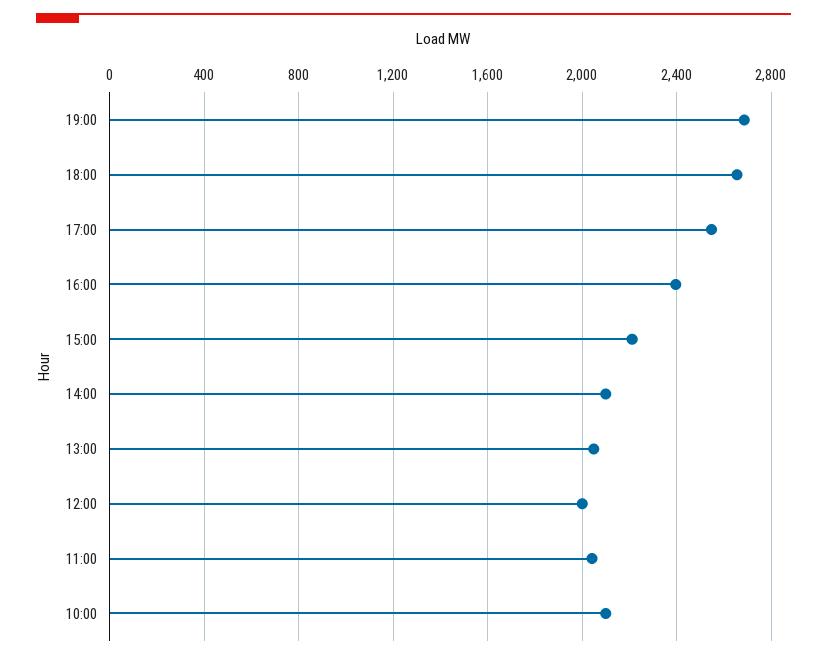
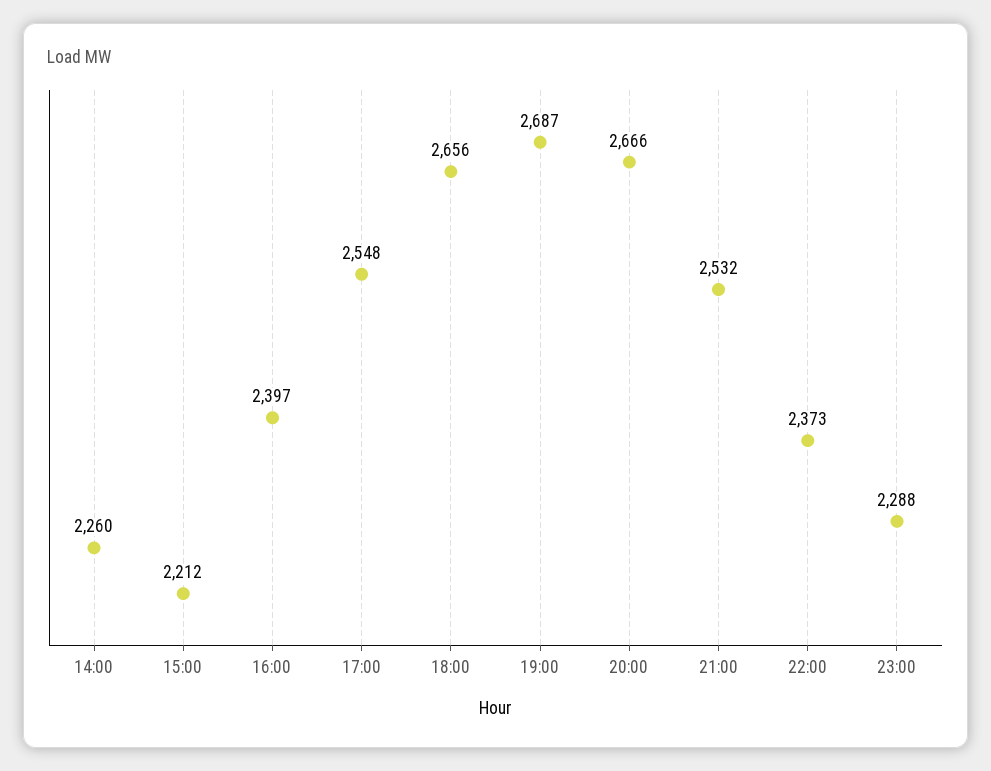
14:00: 2100 -> 2260
13:00: 2050 -> none
12:00: 2000 -> none
11:00: 2050 -> none
10:00: 2100 -> none
20:00: none -> 2666
21:00: none -> 2532
22:00: none -> 2373
23:00: none -> 2288

